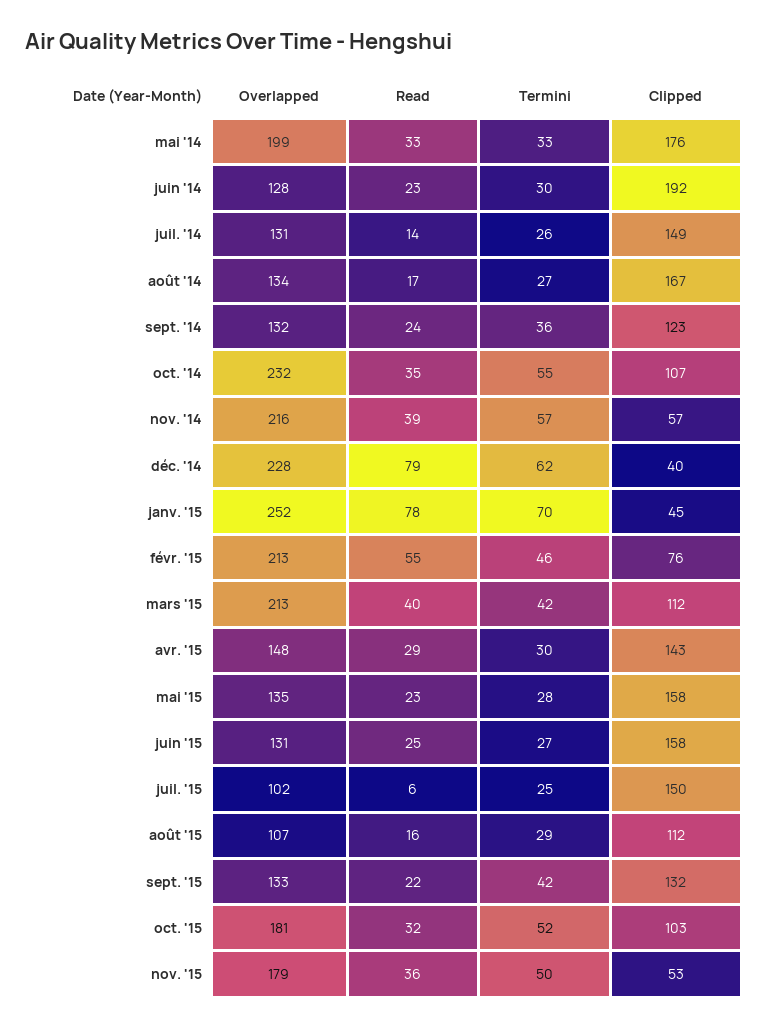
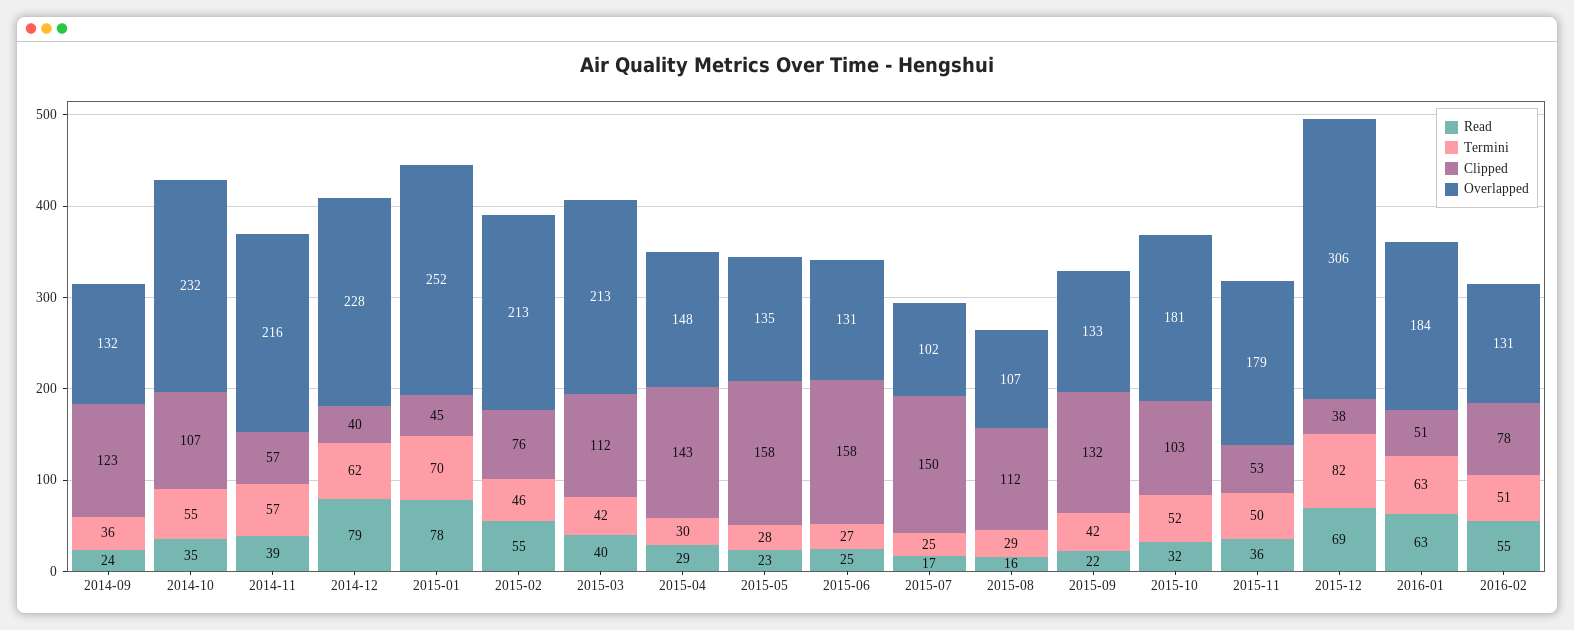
Overlapped, mai '14: 199 -> none
Read, mai '14: 33 -> none
Termini, mai '14: 33 -> none
Clipped, mai '14: 176 -> none
Overlapped, juin '14: 128 -> none
Read, juin '14: 23 -> none
Termini, juin '14: 30 -> none
Clipped, juin '14: 192 -> none
Overlapped, juil. '14: 131 -> none
Read, juil. '14: 14 -> none
Termini, juil. '14: 26 -> none
Clipped, juil. '14: 149 -> none
Overlapped, août '14: 134 -> none
Read, août '14: 17 -> none
Termini, août '14: 27 -> none
Clipped, août '14: 167 -> none
Read, juil. '15: 6 -> 17
Read, 2015-12: none -> 69
Termini, 2015-12: none -> 82
Clipped, 2015-12: none -> 38
Overlapped, 2015-12: none -> 306
Read, 2016-01: none -> 63
Termini, 2016-01: none -> 63
Clipped, 2016-01: none -> 51
Overlapped, 2016-01: none -> 184
Read, 2016-02: none -> 55
Termini, 2016-02: none -> 51
Clipped, 2016-02: none -> 78
Overlapped, 2016-02: none -> 131

